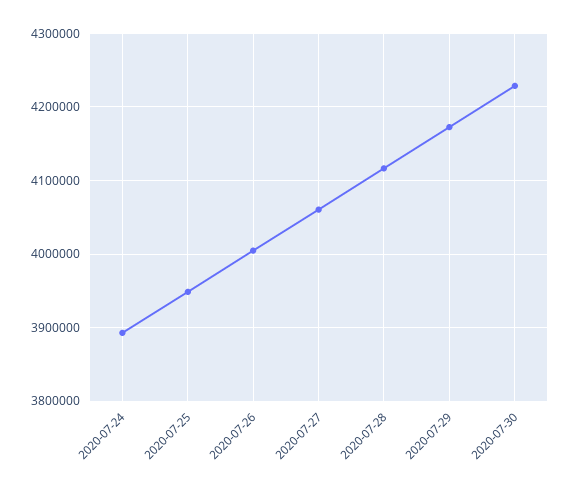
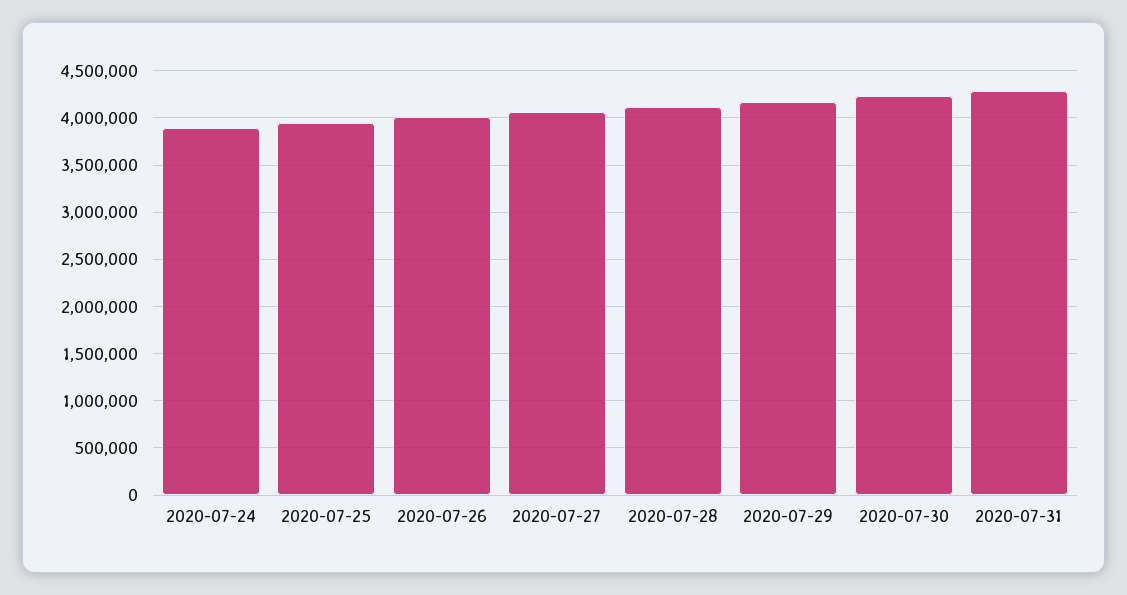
2020-07-31: none -> 4300000

